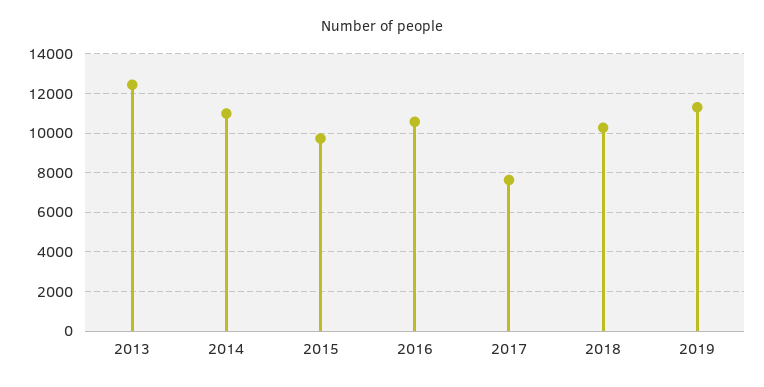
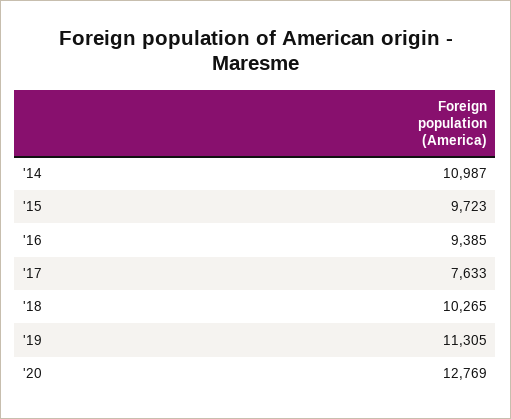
2013: 12500 -> none
2016: 10500 -> 9385
'20: none -> 12769

